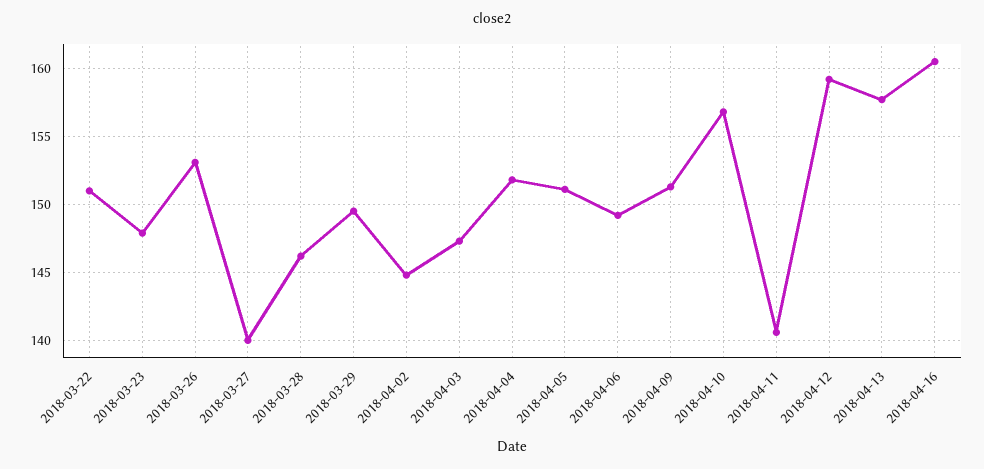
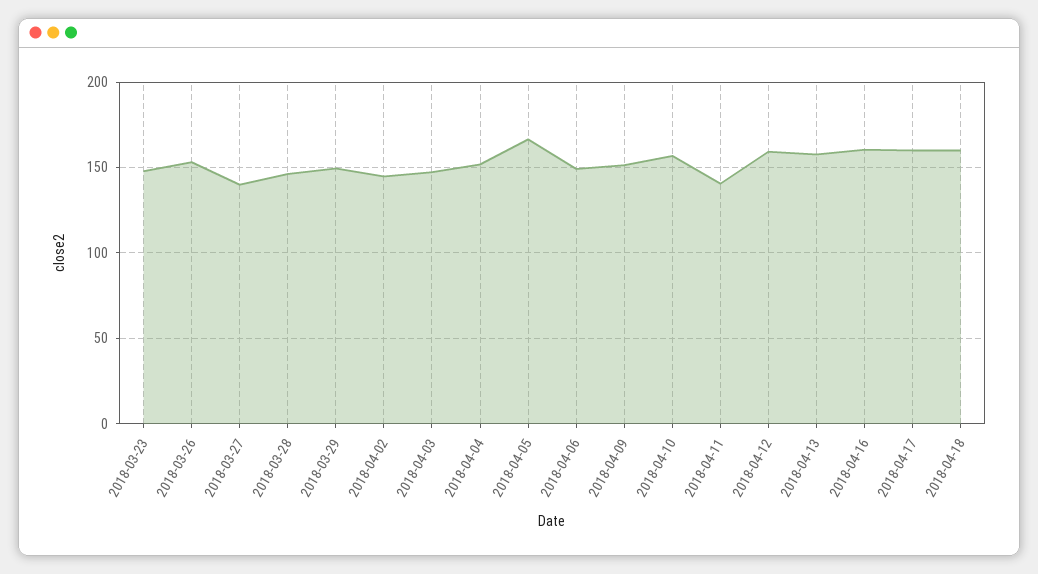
2018-03-22: 151 -> none
2018-04-05: 151 -> 165
2018-04-17: none -> 160
2018-04-18: none -> 160

